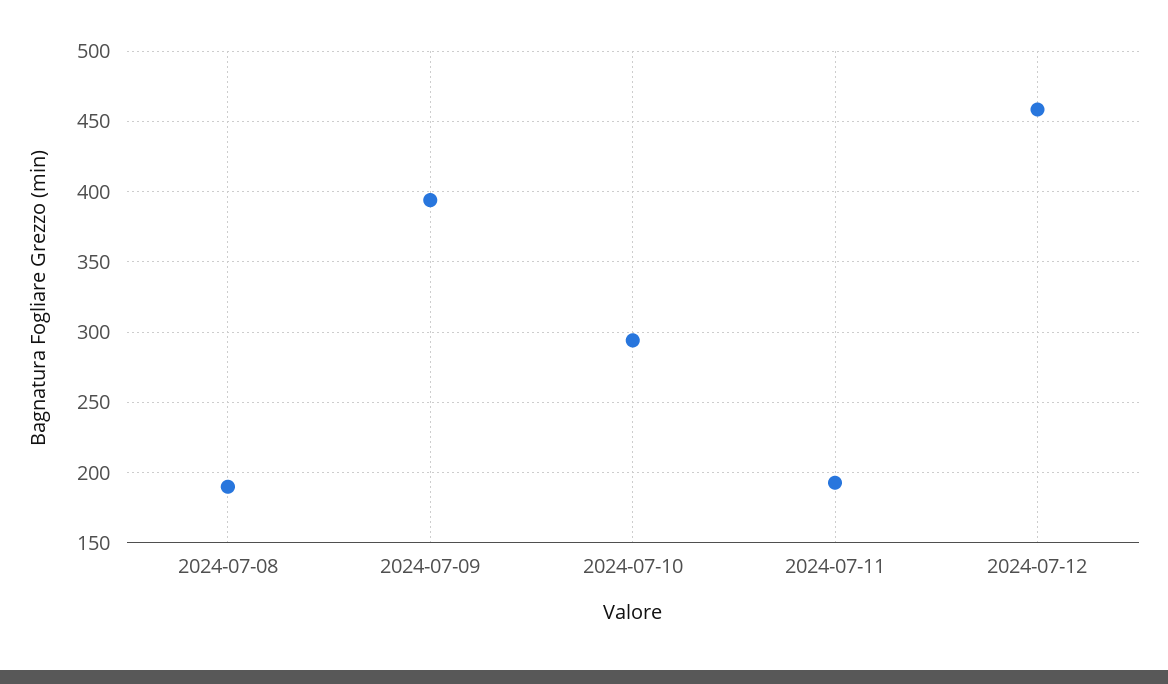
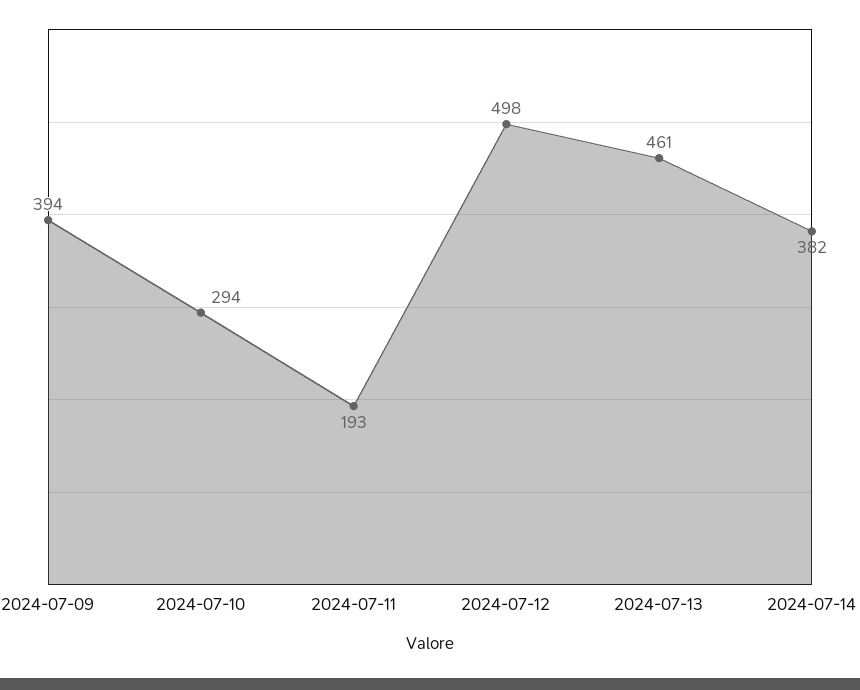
2024-07-08: 190 -> none
2024-07-12: 460 -> 498
2024-07-13: none -> 461
2024-07-14: none -> 382

